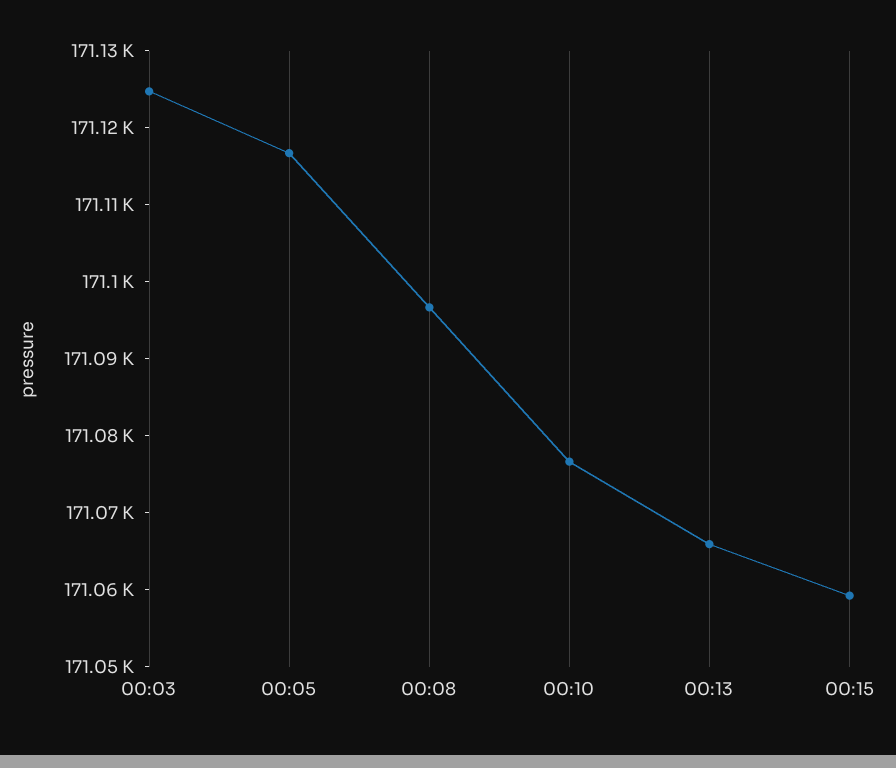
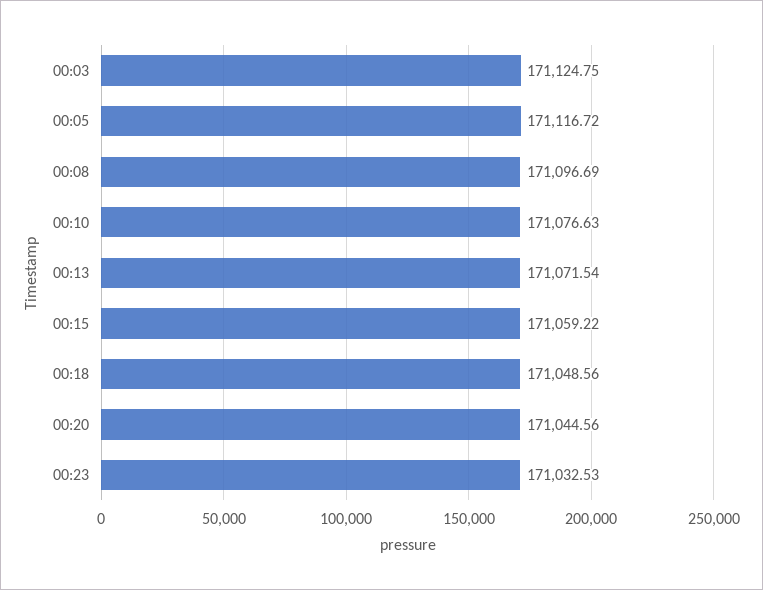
00:13: 171066 -> 171071.54
00:18: none -> 171048.56
00:20: none -> 171044.56
00:23: none -> 171032.53

